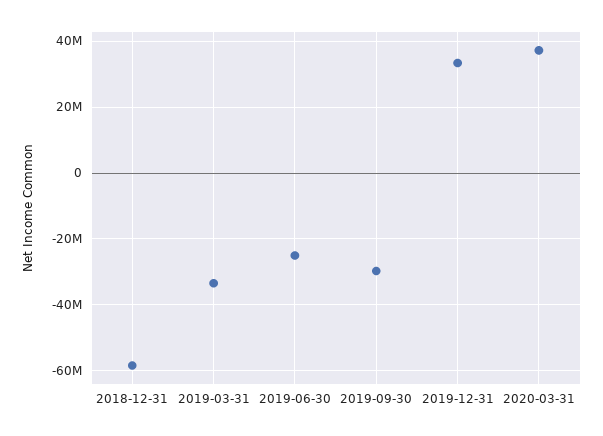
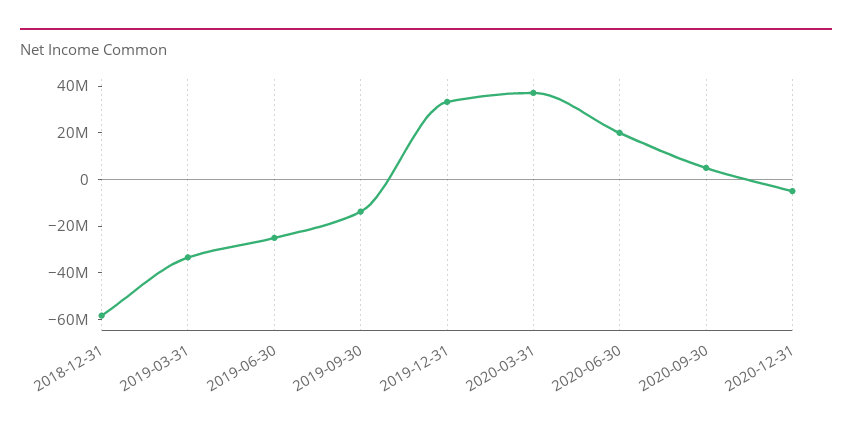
2019-09-30: -30000000 -> -15000000
2020-06-30: none -> 20000000
2020-09-30: none -> 5000000
2020-12-31: none -> -5000000

